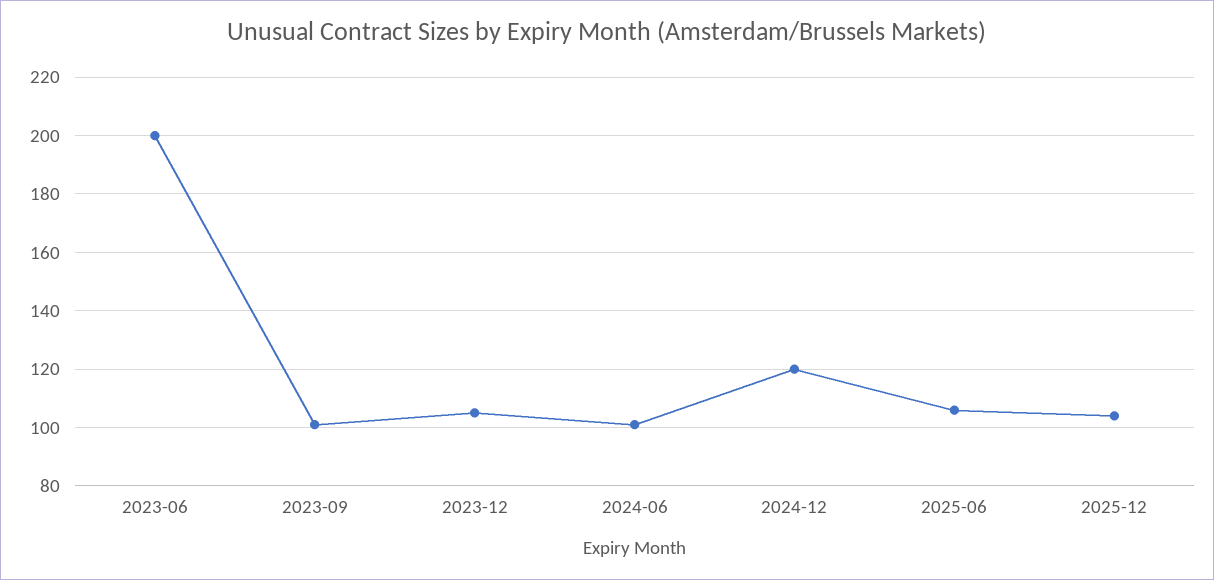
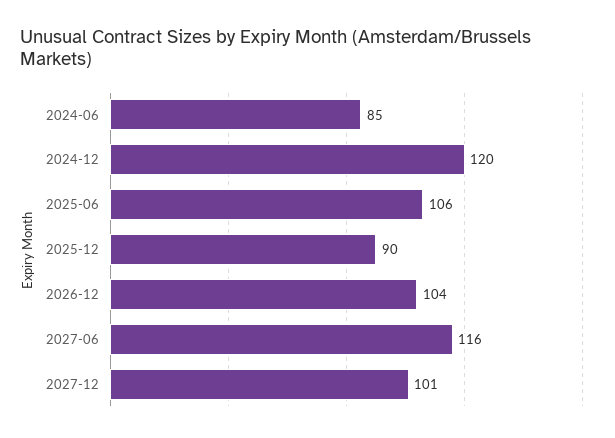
2023-06: 200 -> none
2023-09: 100 -> none
2023-12: 105 -> none
2024-06: 100 -> 85
2025-12: 105 -> 90
2026-12: none -> 104
2027-06: none -> 116
2027-12: none -> 101

